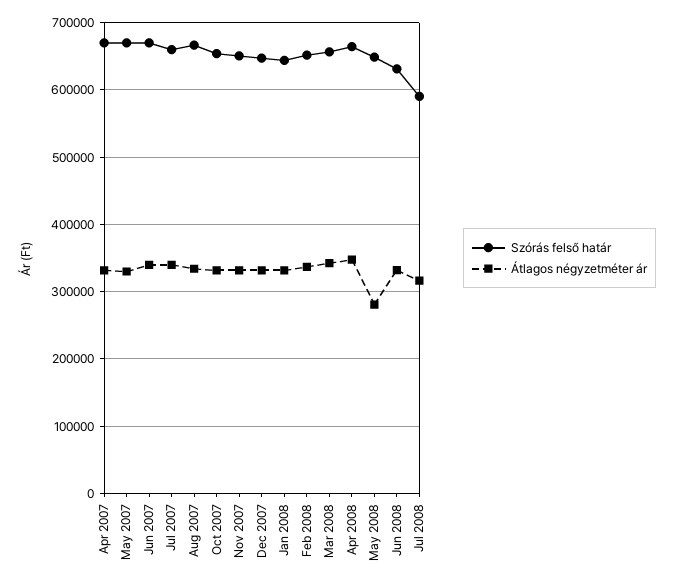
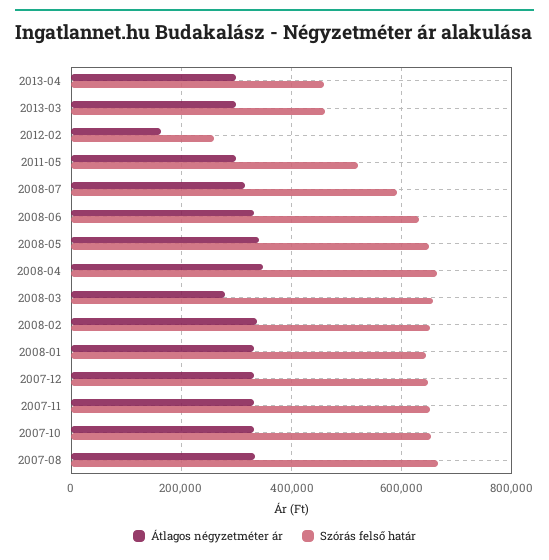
Szórás felső határ, Apr 2007: 670000 -> none
Átlagos négyzetméter ár, Apr 2007: 330000 -> none
Szórás felső határ, May 2007: 670000 -> none
Átlagos négyzetméter ár, May 2007: 330000 -> none
Szórás felső határ, Jun 2007: 670000 -> none
Átlagos négyzetméter ár, Jun 2007: 340000 -> none
Szórás felső határ, Jul 2007: 660000 -> none
Átlagos négyzetméter ár, Jul 2007: 340000 -> none
Átlagos négyzetméter ár, Mar 2008: 340000 -> 280000
Átlagos négyzetméter ár, May 2008: 280000 -> 340000
Átlagos négyzetméter ár, 2013-04: none -> 300000
Szórás felső határ, 2013-04: none -> 460000
Átlagos négyzetméter ár, 2013-03: none -> 300000
Szórás felső határ, 2013-03: none -> 460000
Átlagos négyzetméter ár, 2012-02: none -> 160000
Szórás felső határ, 2012-02: none -> 260000
Átlagos négyzetméter ár, 2011-05: none -> 300000
Szórás felső határ, 2011-05: none -> 520000

